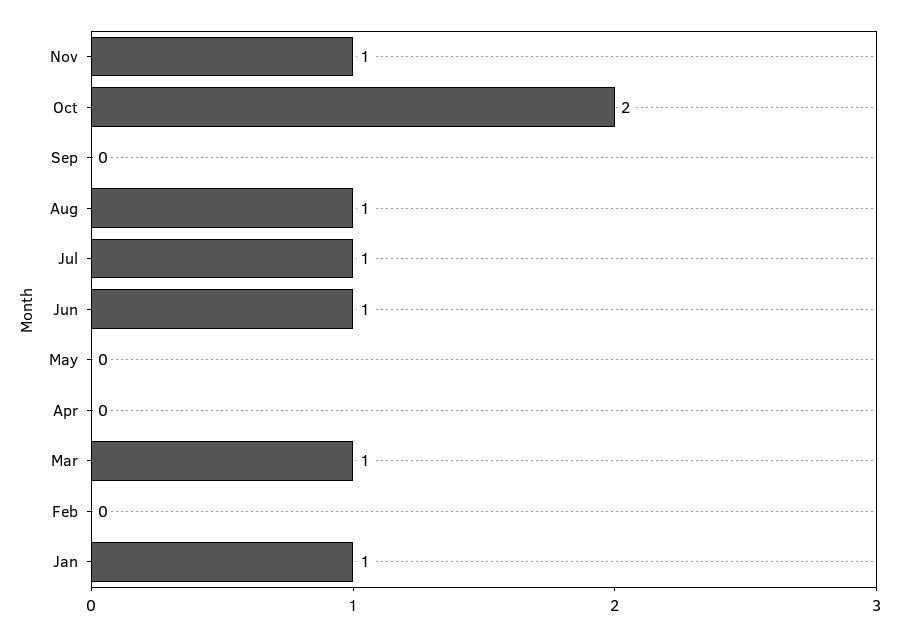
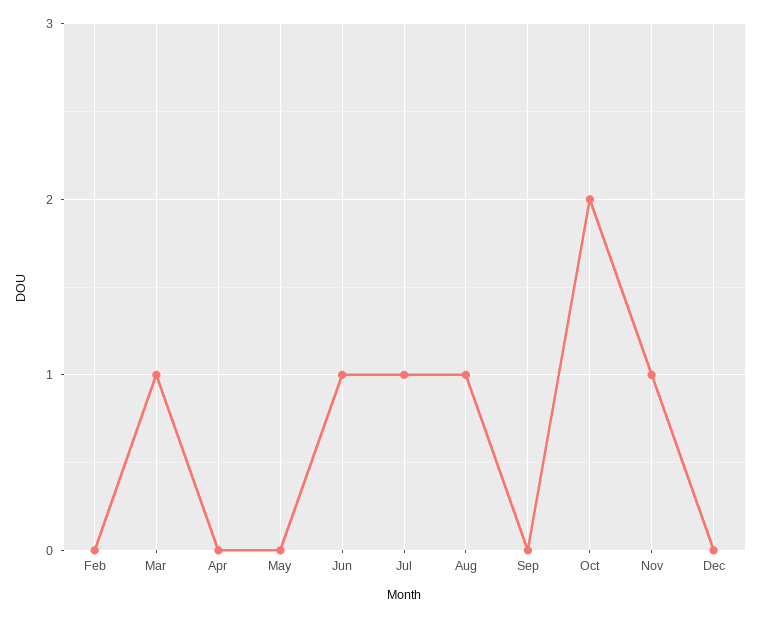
Jan: 1 -> none
Dec: none -> 0

